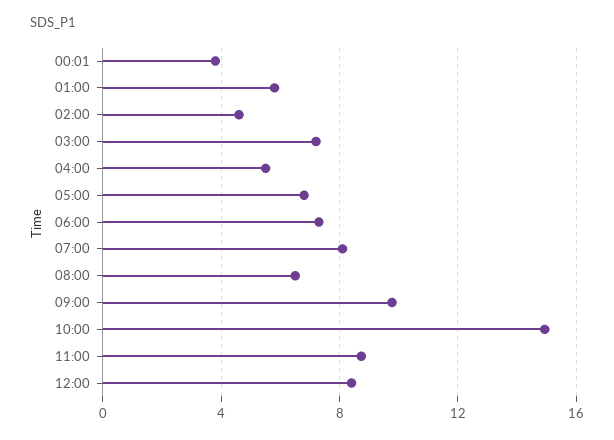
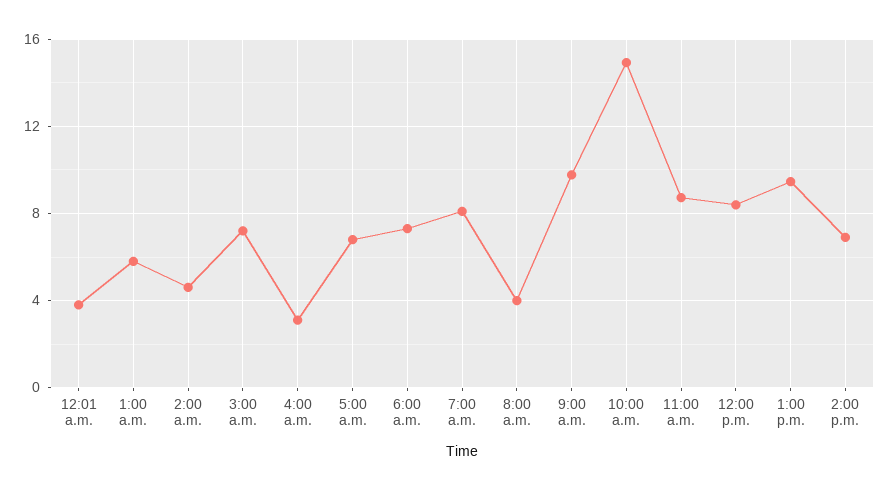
04:00: 5.5 -> 3
08:00: 6.5 -> 4
1:00 p.m.: none -> 9.5
2:00 p.m.: none -> 7

